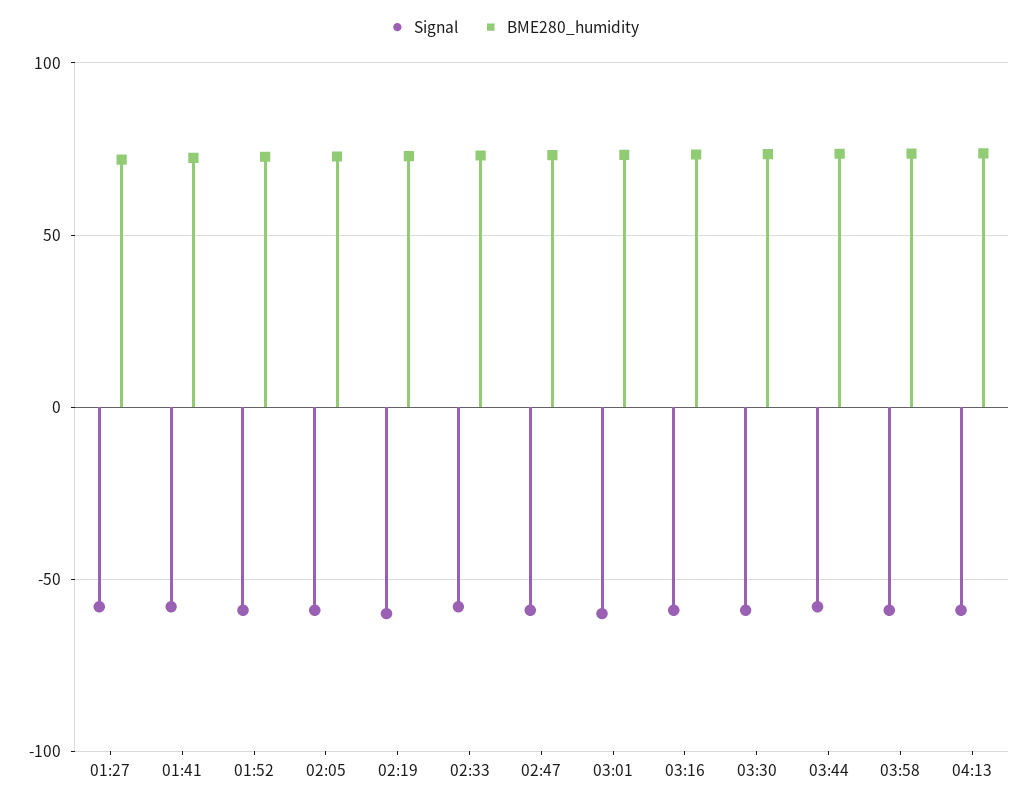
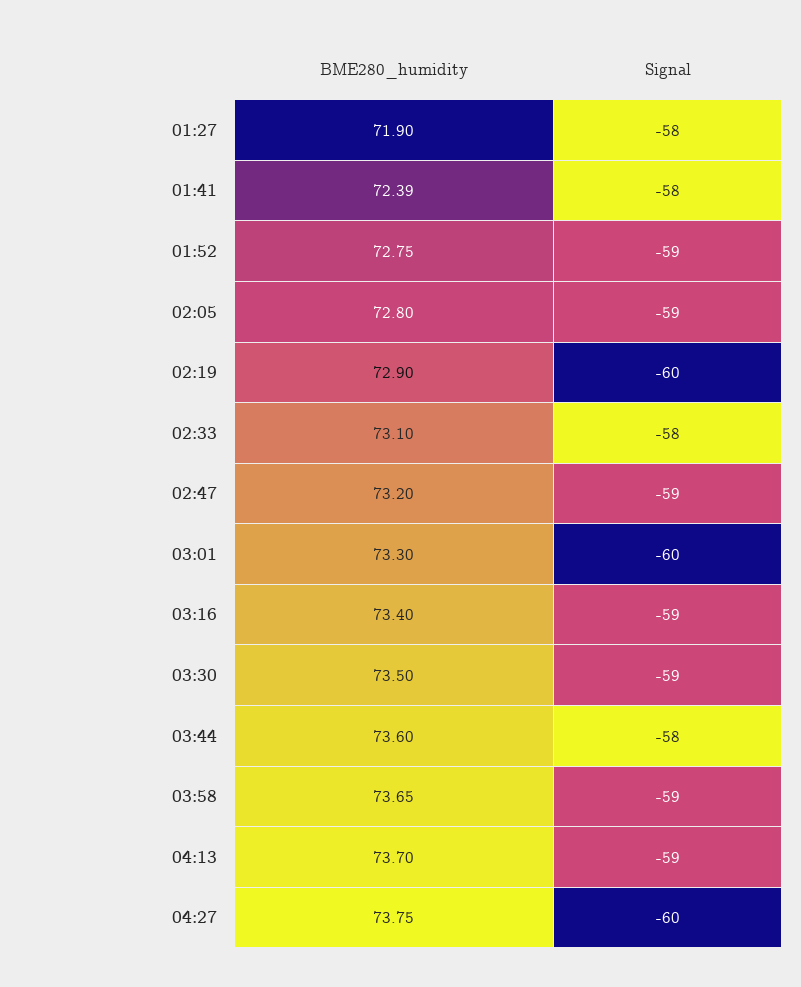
BME280_humidity, 04:27: none -> 73.75
Signal, 04:27: none -> -60

